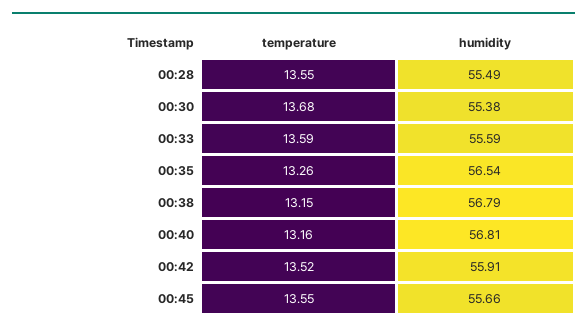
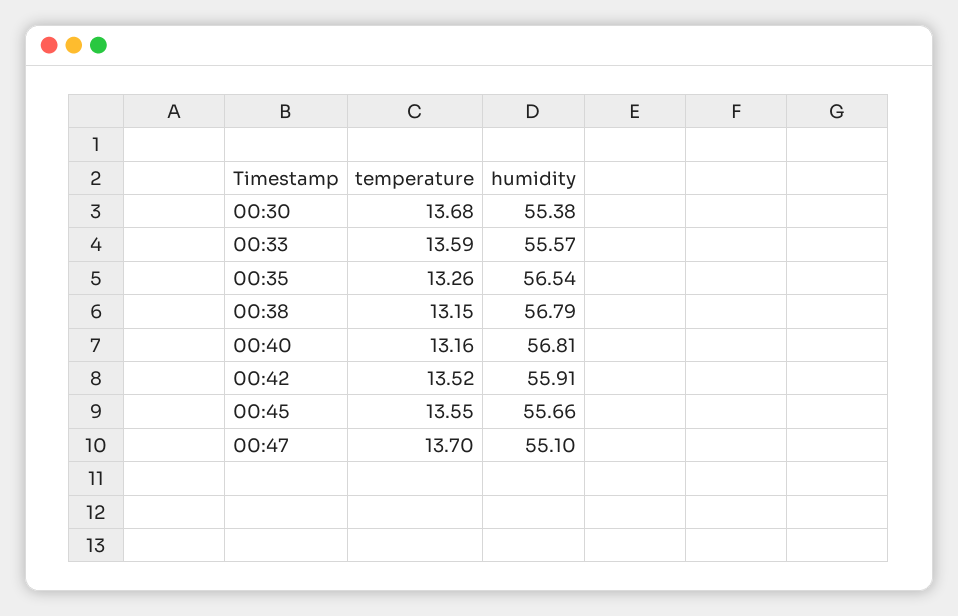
temperature, 00:28: 13.55 -> none
humidity, 00:28: 55.49 -> none
humidity, 00:33: 55.59 -> 55.57
temperature, 00:47: none -> 13.7
humidity, 00:47: none -> 55.1

